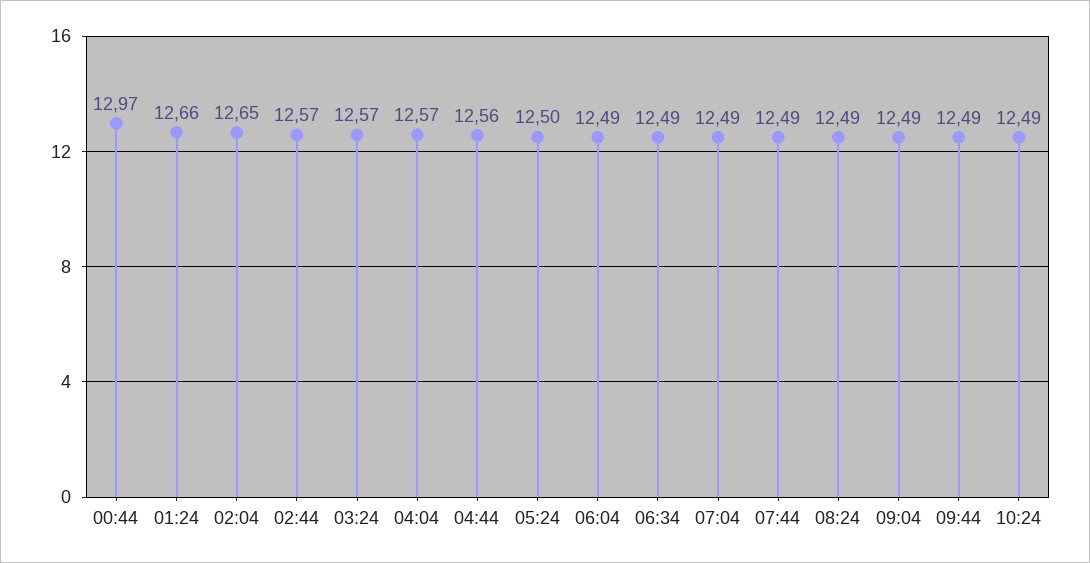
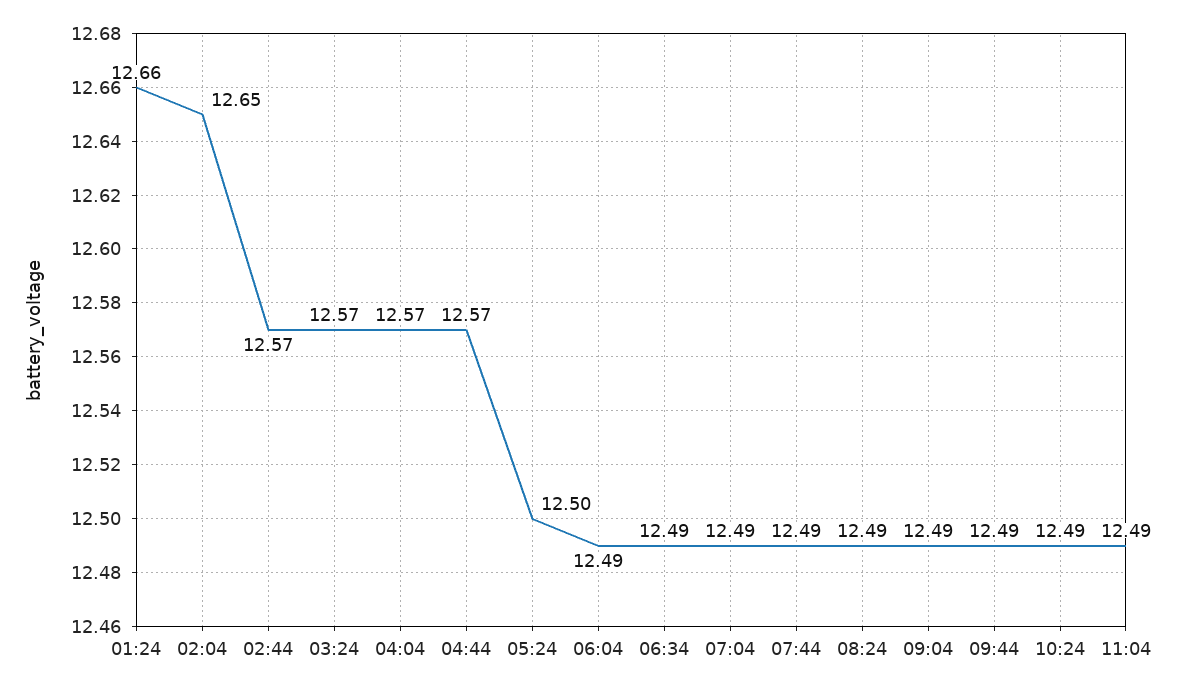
00:44: 12.97 -> none
04:44: 12.56 -> 12.57
11:04: none -> 12.49

